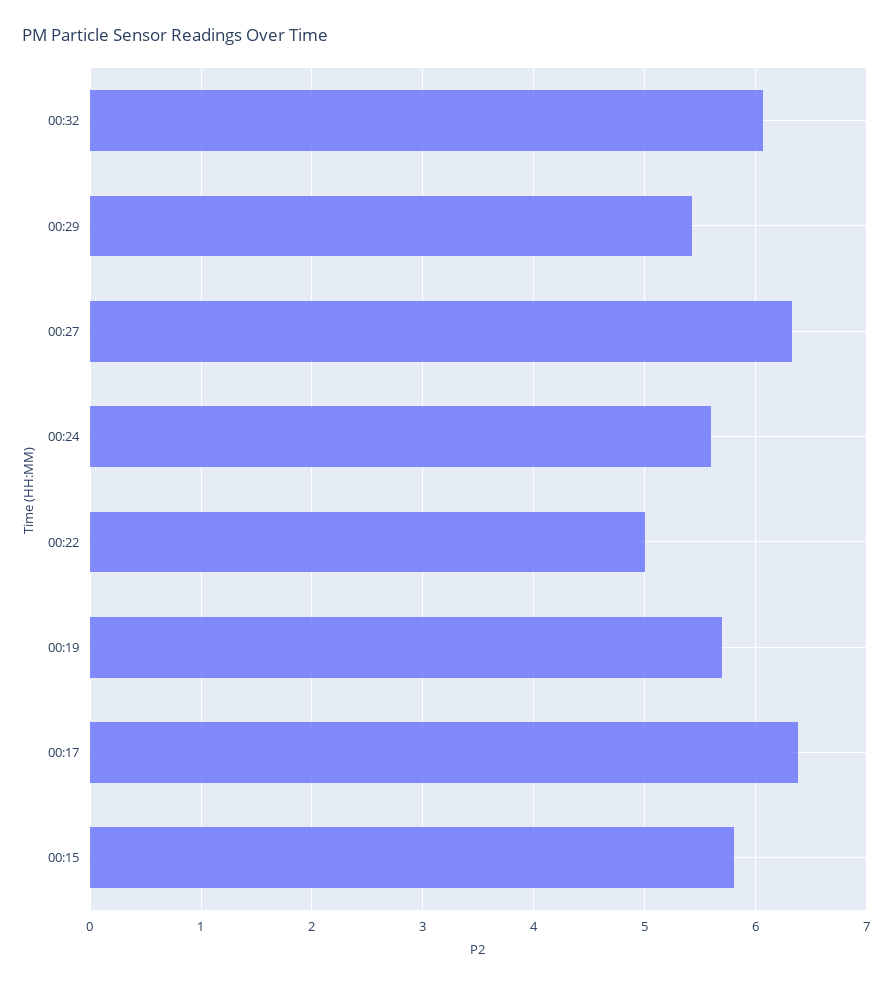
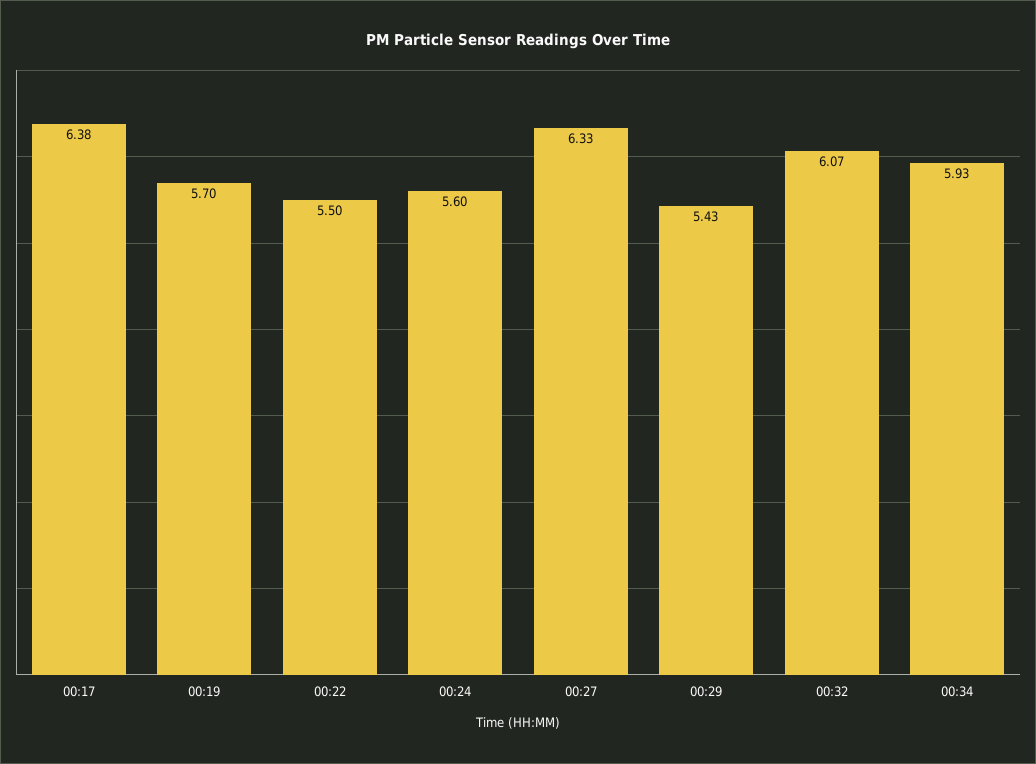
00:22: 5 -> 5.5
00:15: 5.8 -> none
00:34: none -> 5.93

